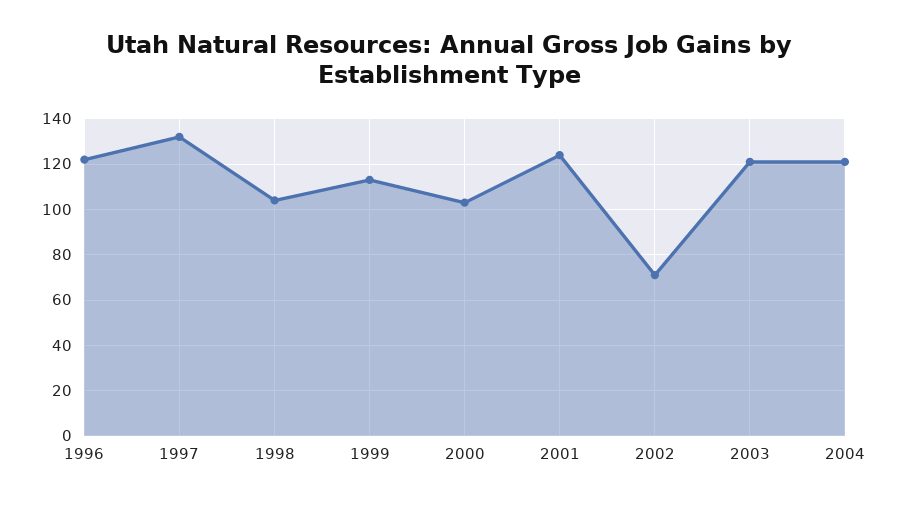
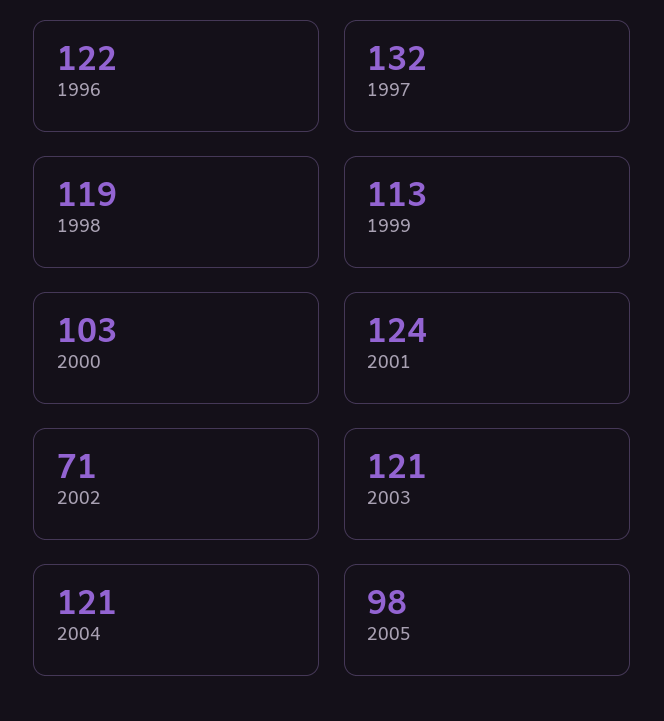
1998: 105 -> 119
2005: none -> 98

